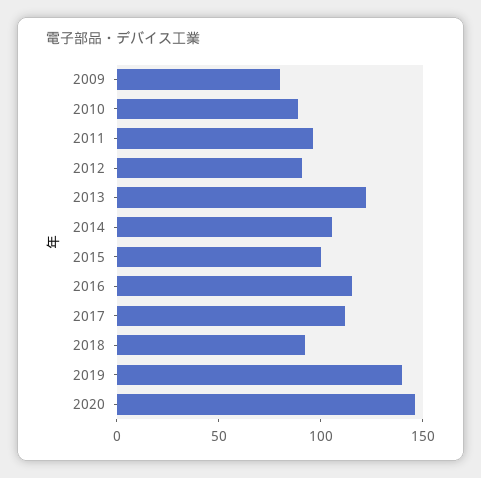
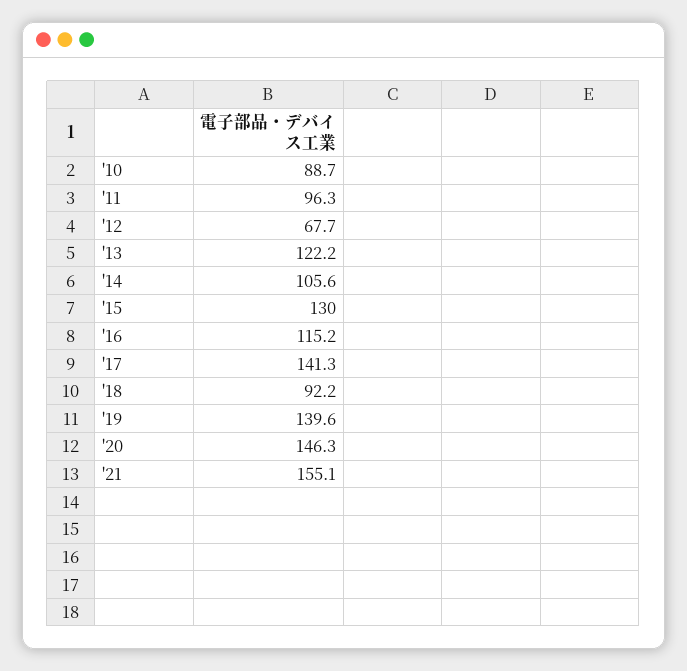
2009: 80 -> none
2012: 90 -> 67.7
2015: 100 -> 130
2017: 110 -> 141.3
'21: none -> 155.1

